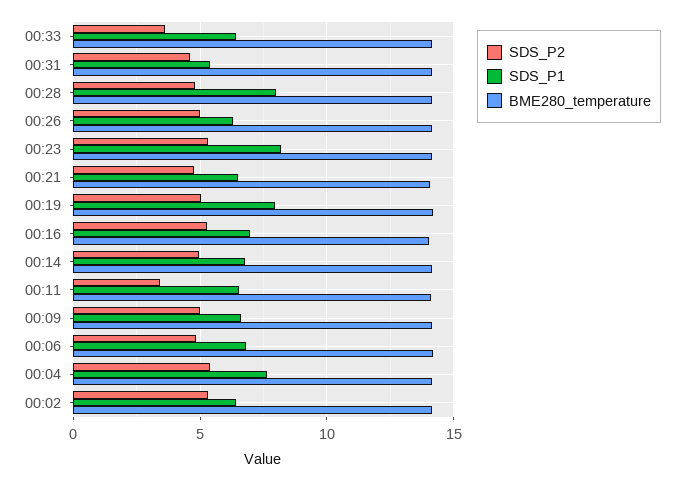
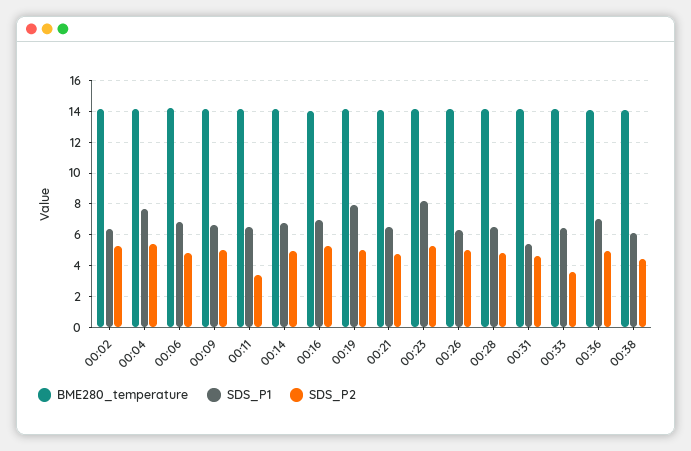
SDS_P1, 00:28: 8 -> 6.5
BME280_temperature, 00:36: none -> 14
SDS_P1, 00:36: none -> 7
SDS_P2, 00:36: none -> 5
BME280_temperature, 00:38: none -> 14
SDS_P1, 00:38: none -> 6
SDS_P2, 00:38: none -> 4.5

